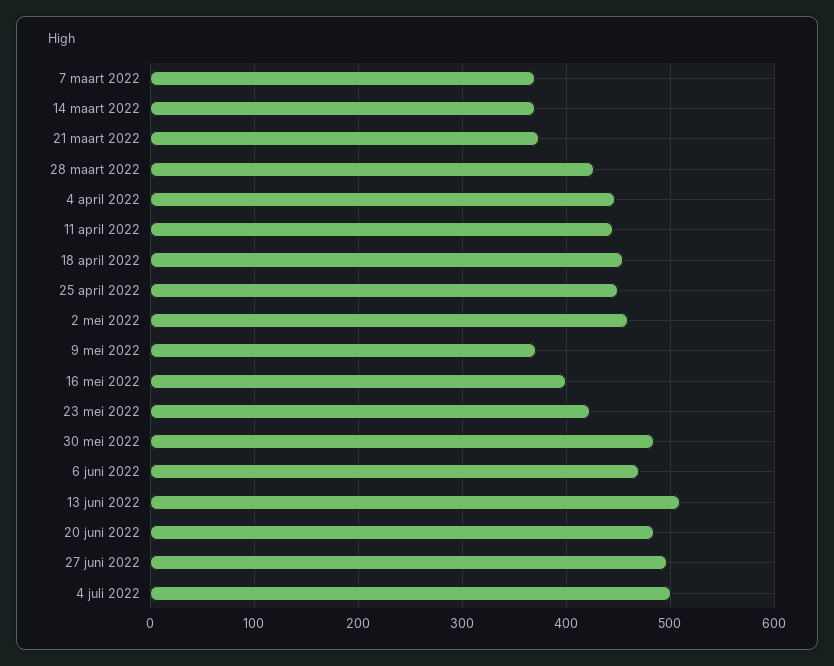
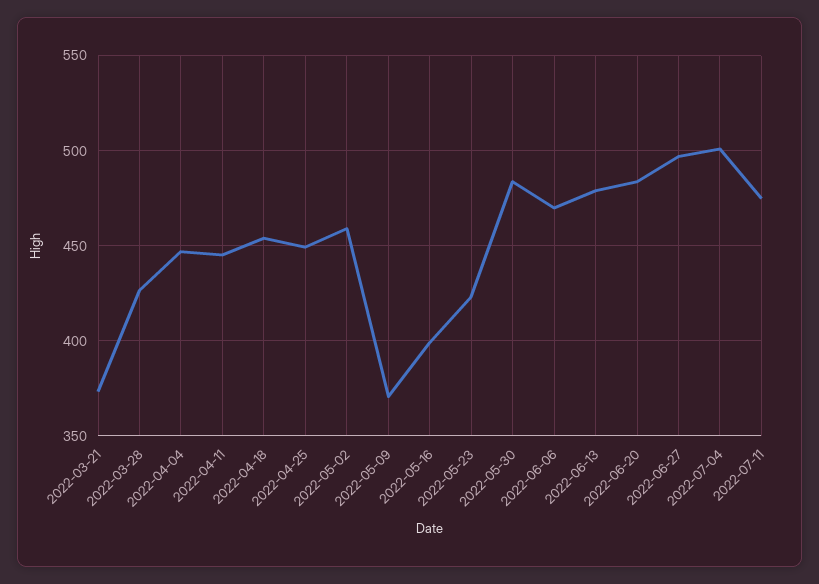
7 maart 2022: 370 -> none
14 maart 2022: 370 -> none
13 juni 2022: 510 -> 480
2022-07-11: none -> 475

